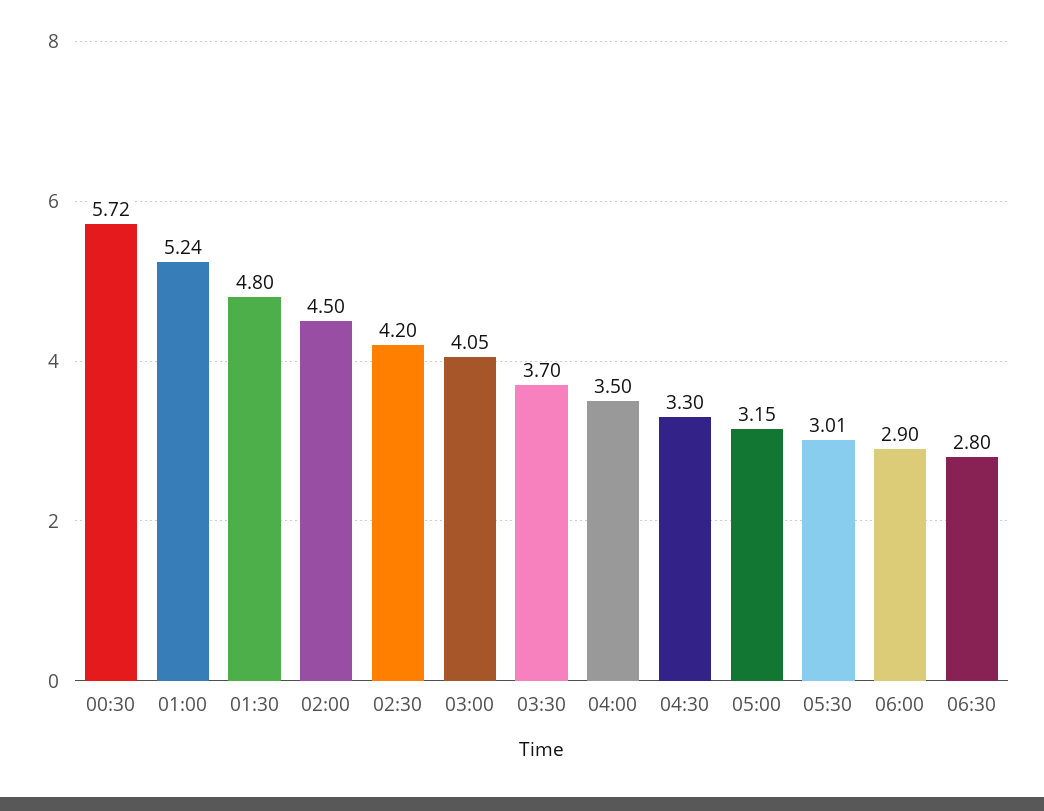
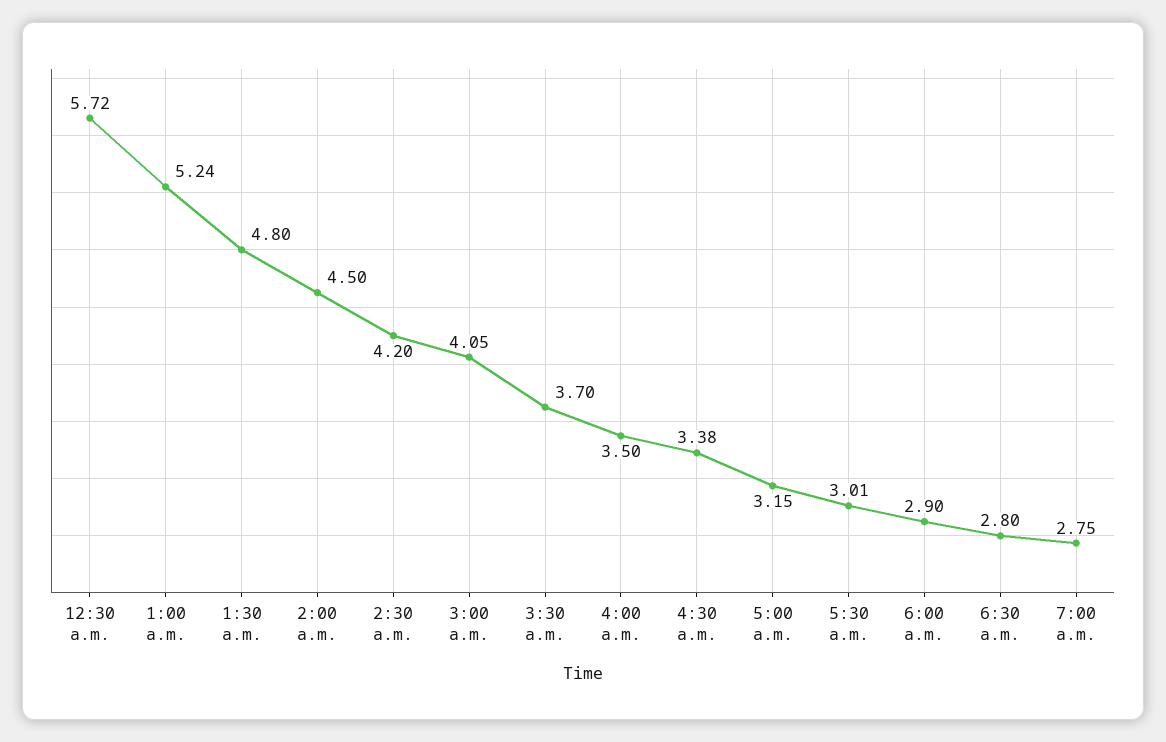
04:30: 3.3 -> 3.38
7:00 a.m.: none -> 2.75

